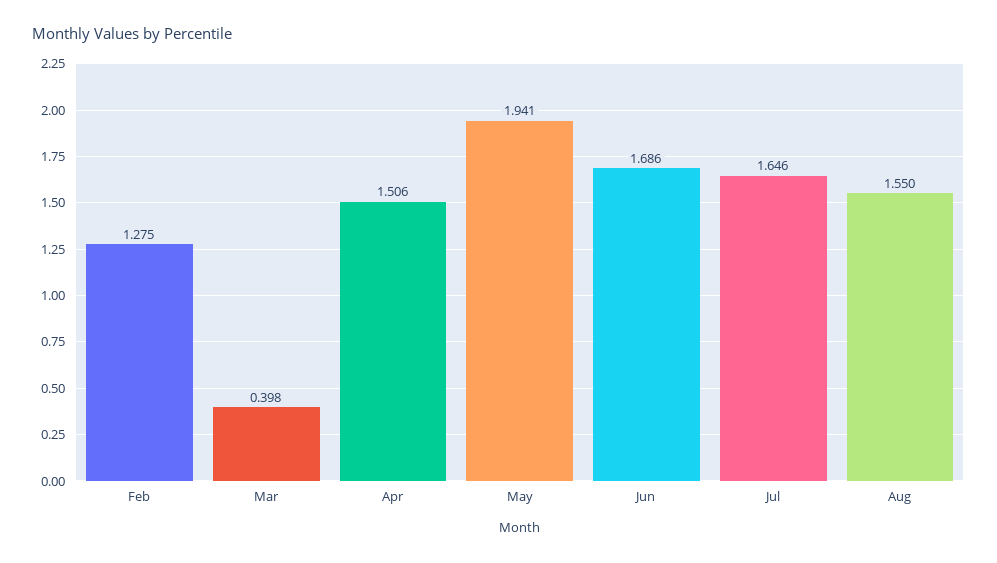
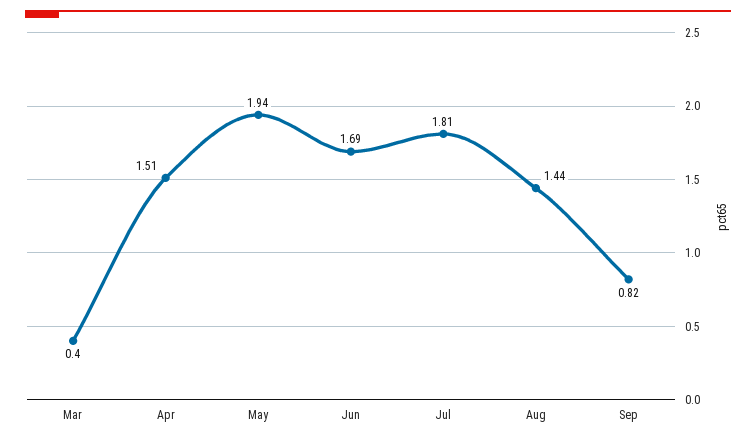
Feb: 1.275 -> none
Jul: 1.646 -> 1.81
Aug: 1.55 -> 1.44
Sep: none -> 0.82

